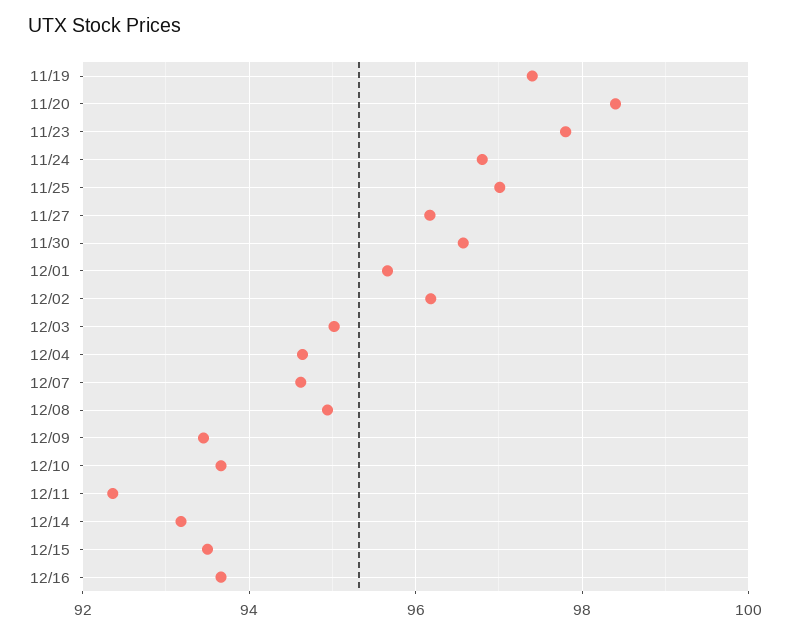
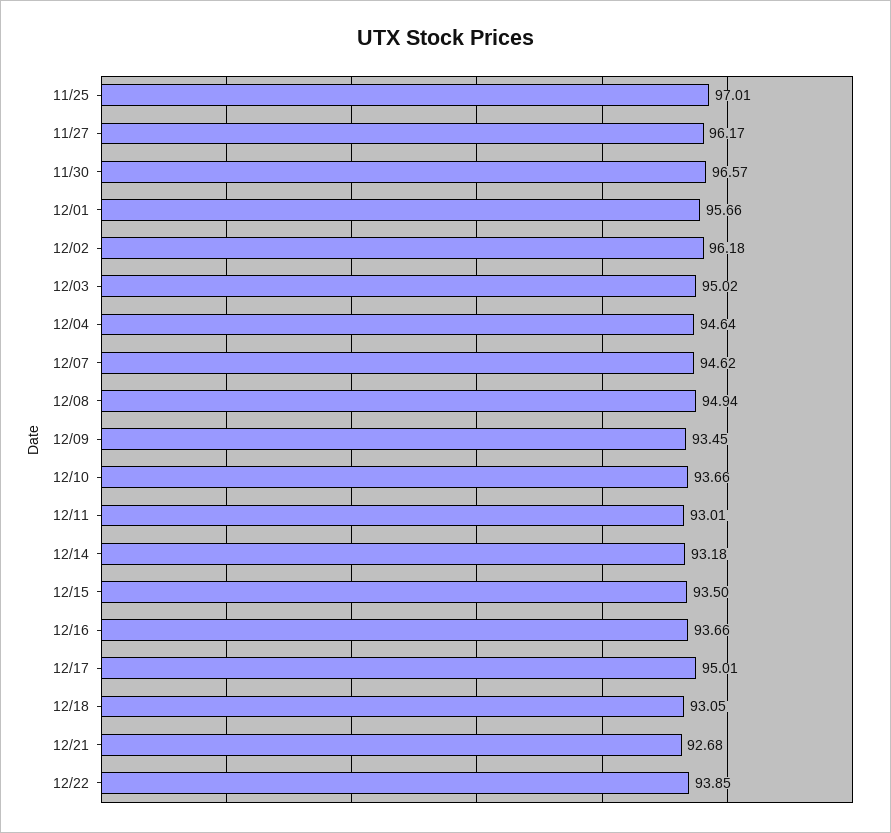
11/19: 97.4 -> none
11/20: 98.4 -> none
11/23: 97.8 -> none
11/24: 96.8 -> none
12/11: 92.4 -> 93.01
12/17: none -> 95.01
12/18: none -> 93.05
12/21: none -> 92.68
12/22: none -> 93.85

